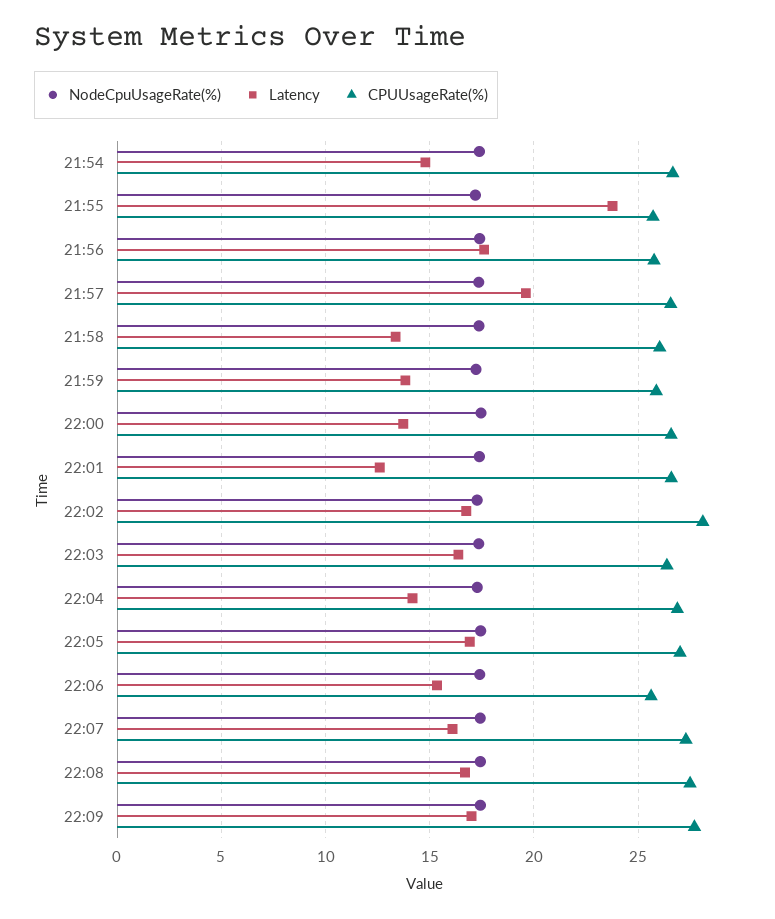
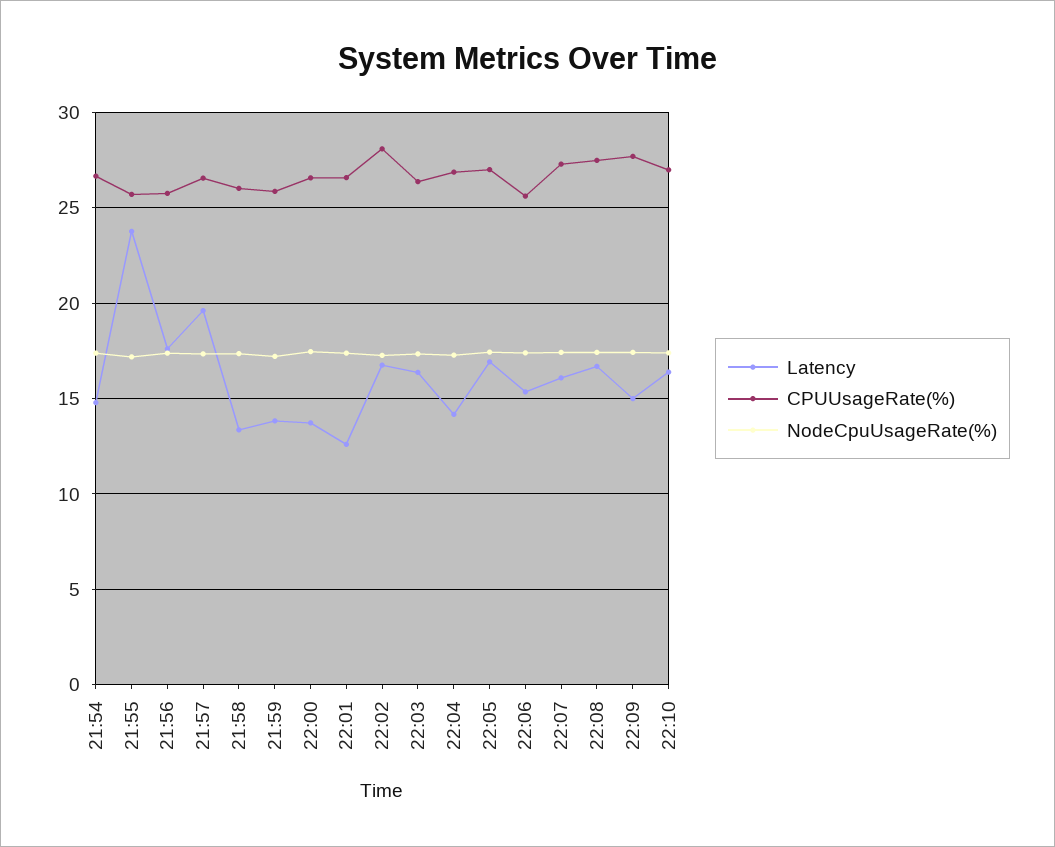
Latency, 22:09: 17 -> 15
Latency, 22:10: none -> 16.5
CPUUsageRate(%), 22:10: none -> 27
NodeCpuUsageRate(%), 22:10: none -> 17.5

